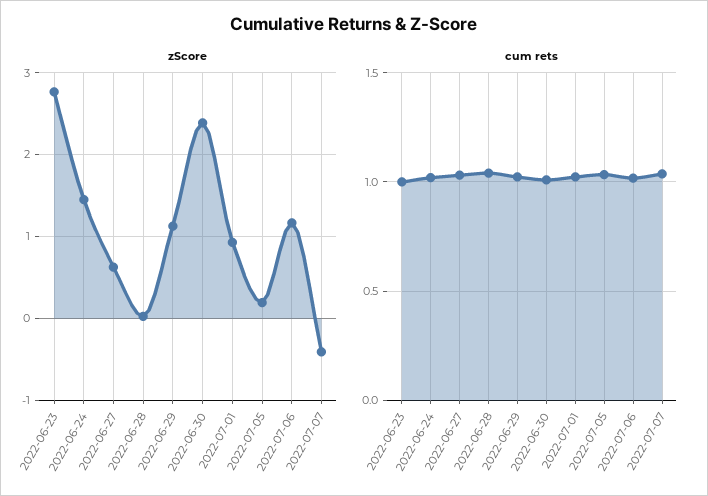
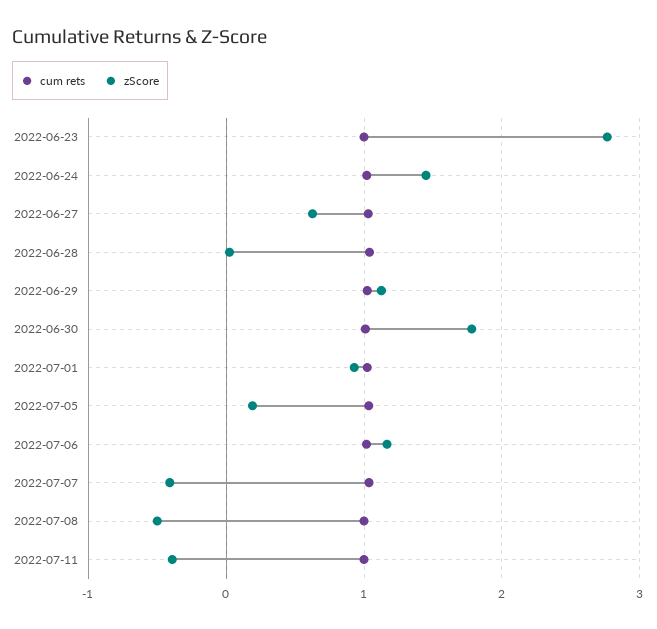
zScore, 2022-06-30: 2.4 -> 1.8
cum rets, 2022-07-08: none -> 1
zScore, 2022-07-08: none -> -0.5
cum rets, 2022-07-11: none -> 1
zScore, 2022-07-11: none -> -0.4

